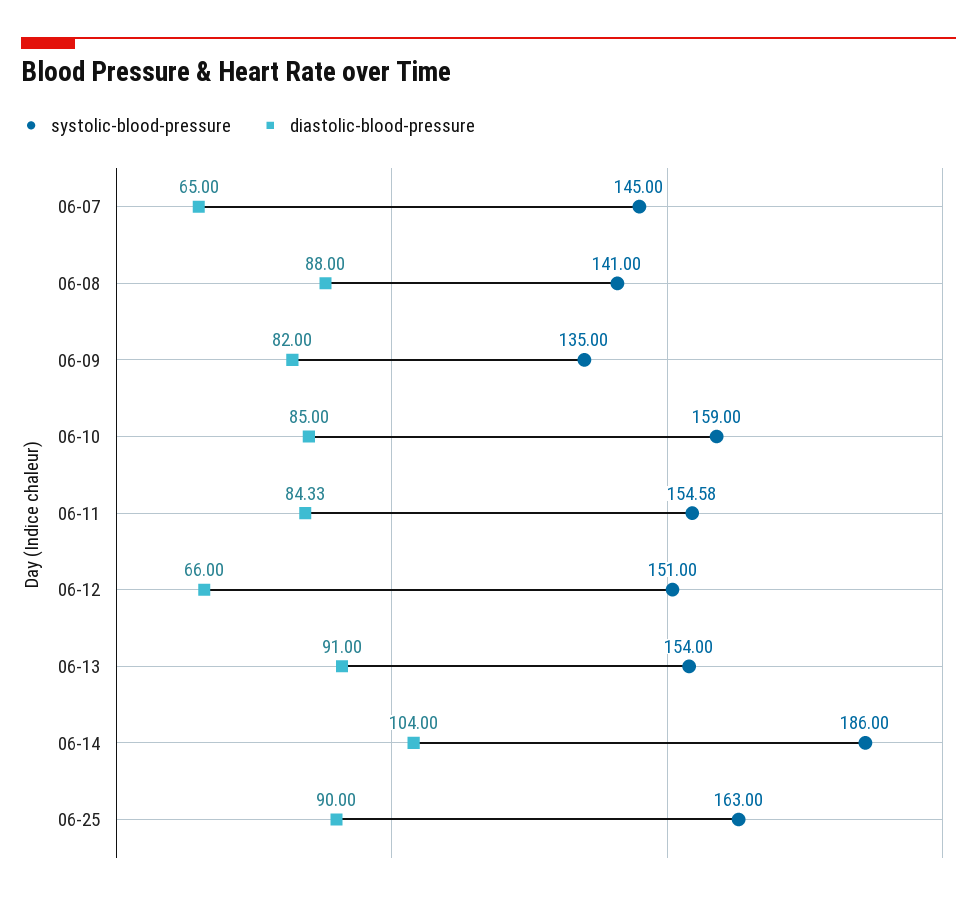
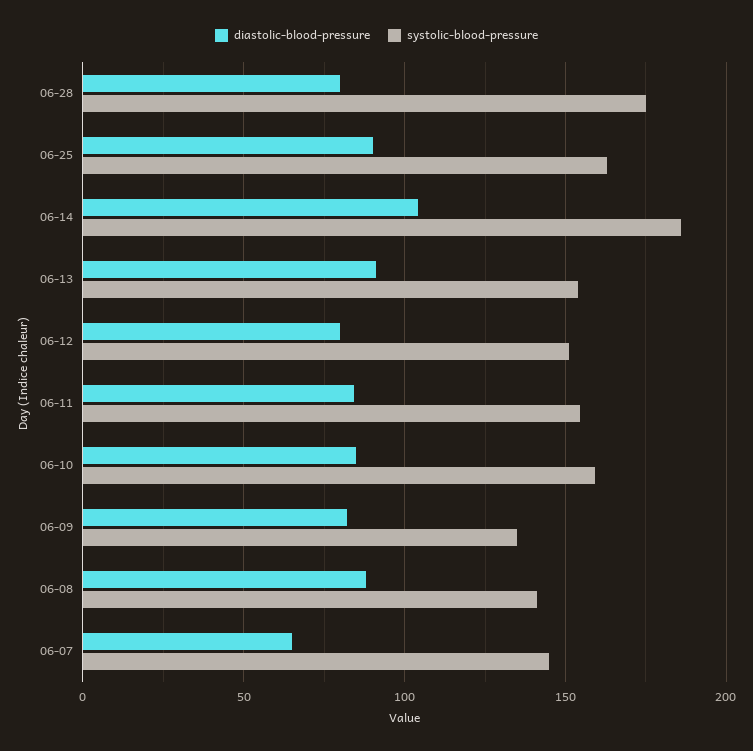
diastolic-blood-pressure, 06-12: 66 -> 80
diastolic-blood-pressure, 06-28: none -> 80
systolic-blood-pressure, 06-28: none -> 175

